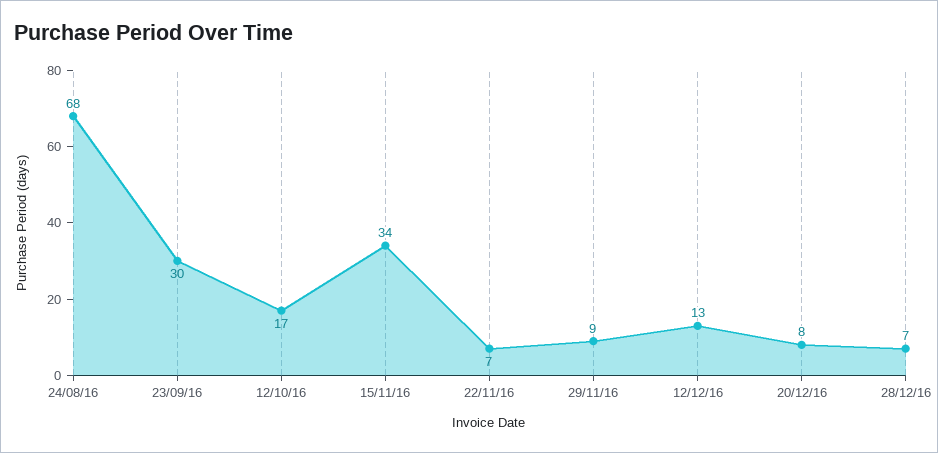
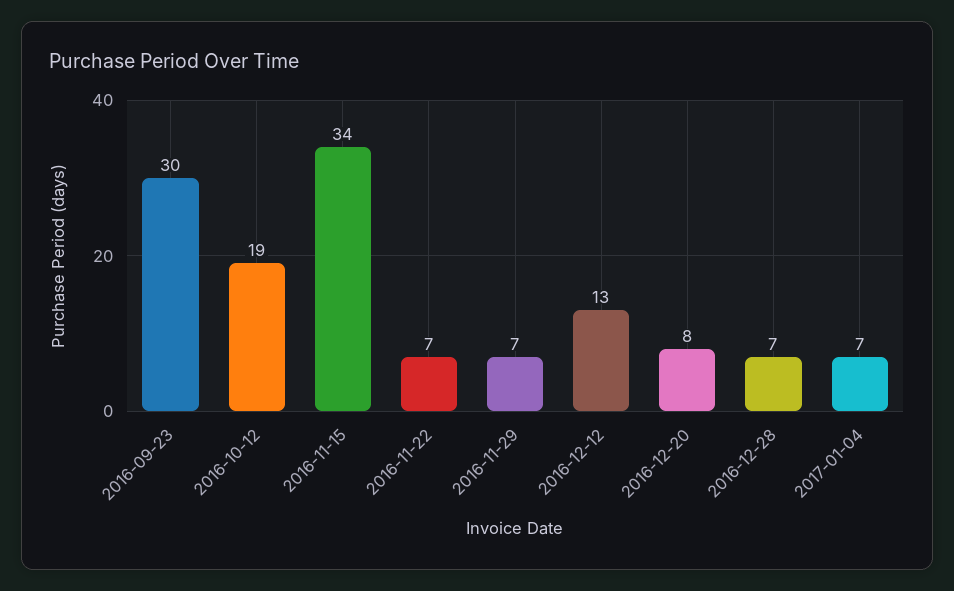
24/08/16: 68 -> none
12/10/16: 17 -> 19
29/11/16: 9 -> 7
2017-01-04: none -> 7

